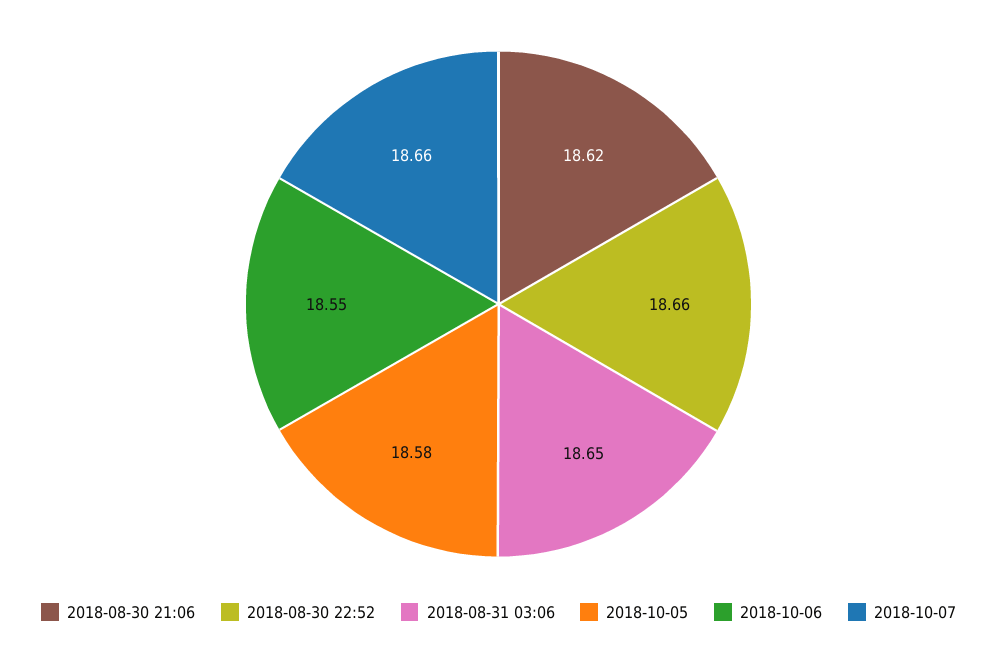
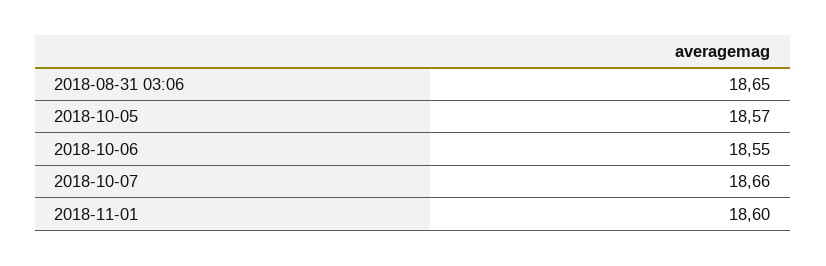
2018-08-30 21:06: 18.62 -> none
2018-08-30 22:52: 18.66 -> none
2018-10-05: 18.58 -> 18.57
2018-11-01: none -> 18.6

